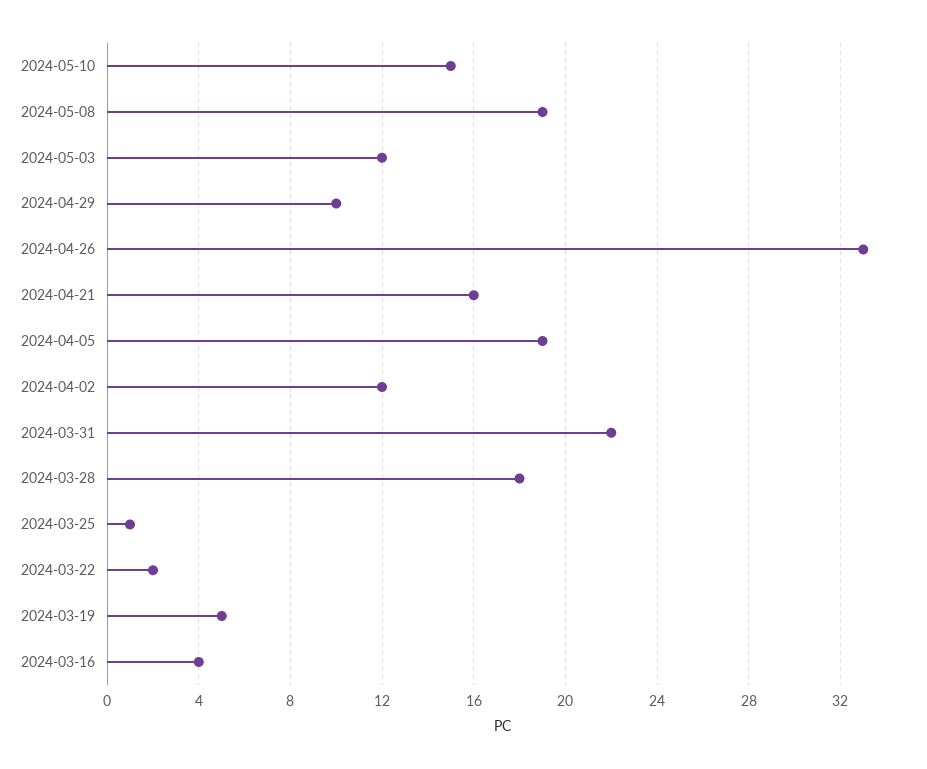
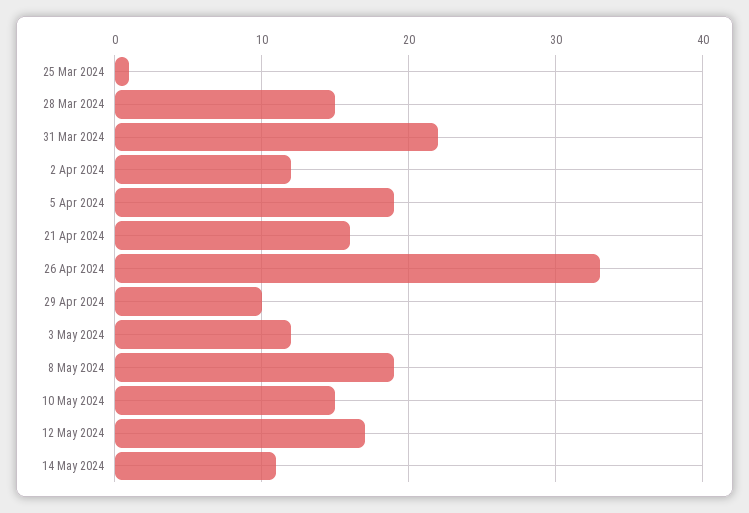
2024-03-28: 18 -> 15
2024-03-22: 2 -> none
2024-03-19: 5 -> none
2024-03-16: 4 -> none
12 May 2024: none -> 17
14 May 2024: none -> 11

